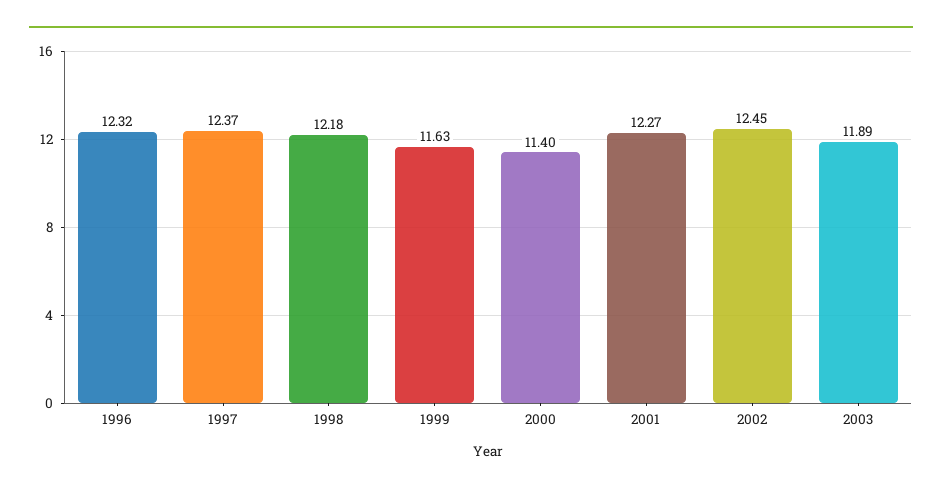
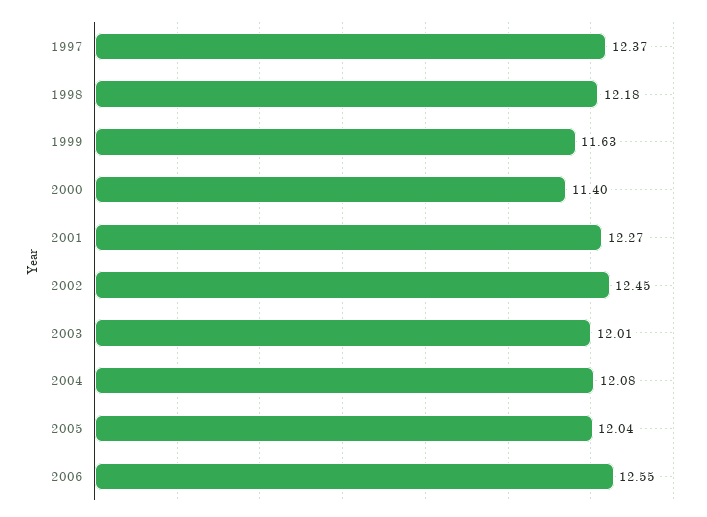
1996: 12.32 -> none
2003: 11.89 -> 12.01
2004: none -> 12.08
2005: none -> 12.04
2006: none -> 12.55

